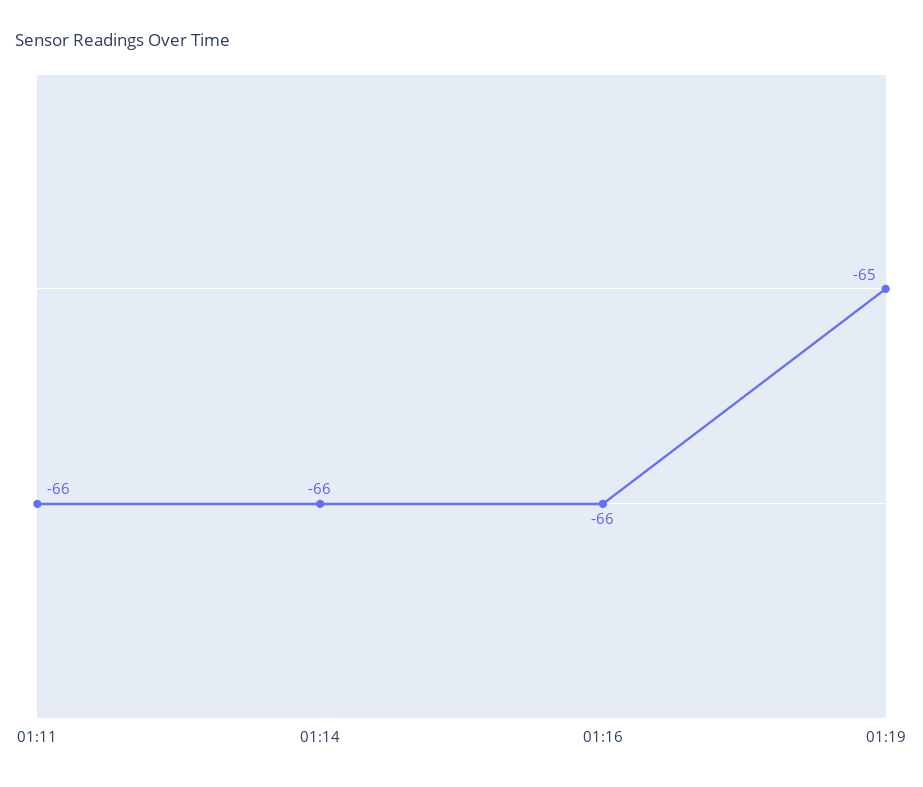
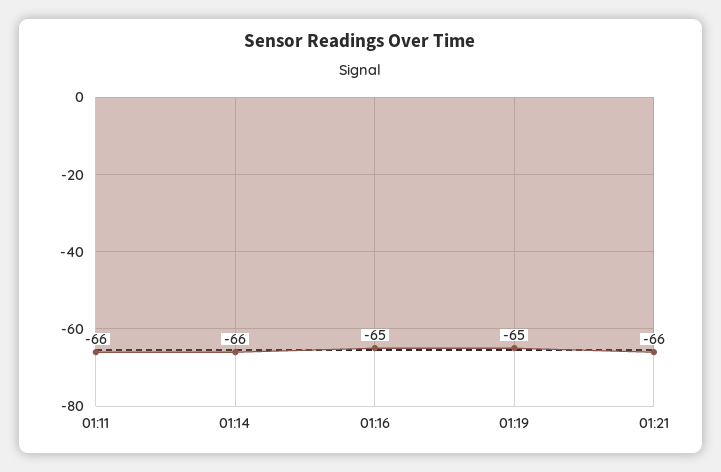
01:16: -66 -> -65
01:21: none -> -66

